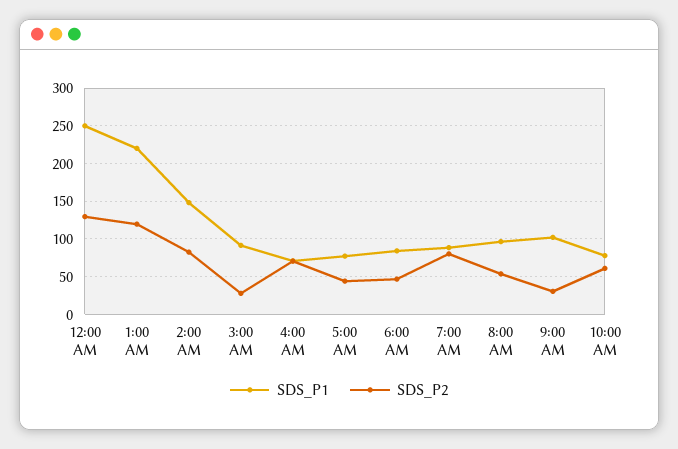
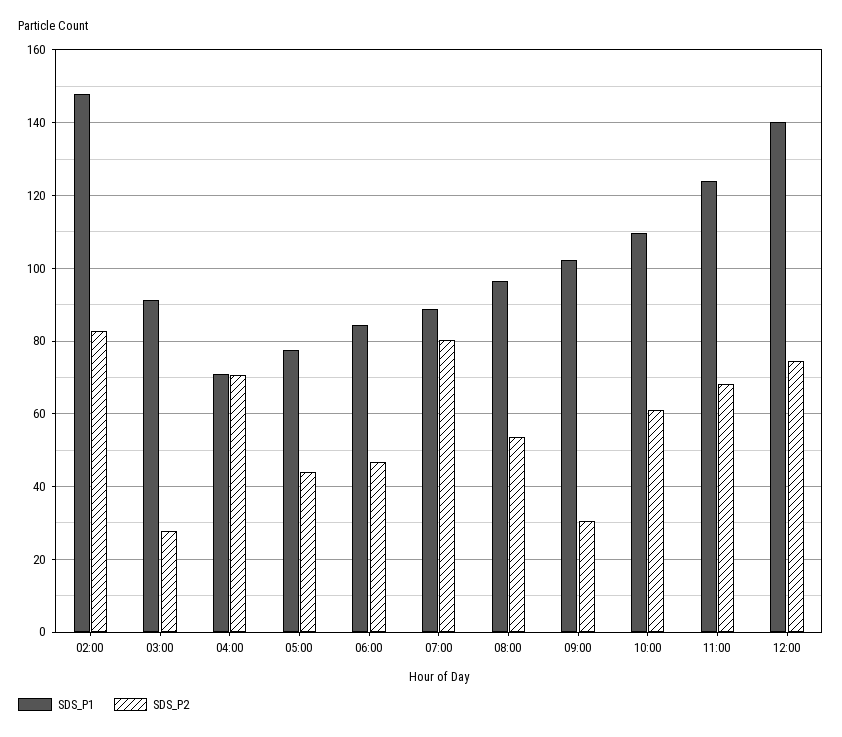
SDS_P1, 12:00 AM: 250 -> none
SDS_P2, 12:00 AM: 130 -> none
SDS_P1, 1:00 AM: 220 -> none
SDS_P2, 1:00 AM: 120 -> none
SDS_P1, 10:00 AM: 80 -> 110
SDS_P1, 11:00: none -> 124
SDS_P2, 11:00: none -> 68
SDS_P1, 12:00: none -> 140
SDS_P2, 12:00: none -> 74

